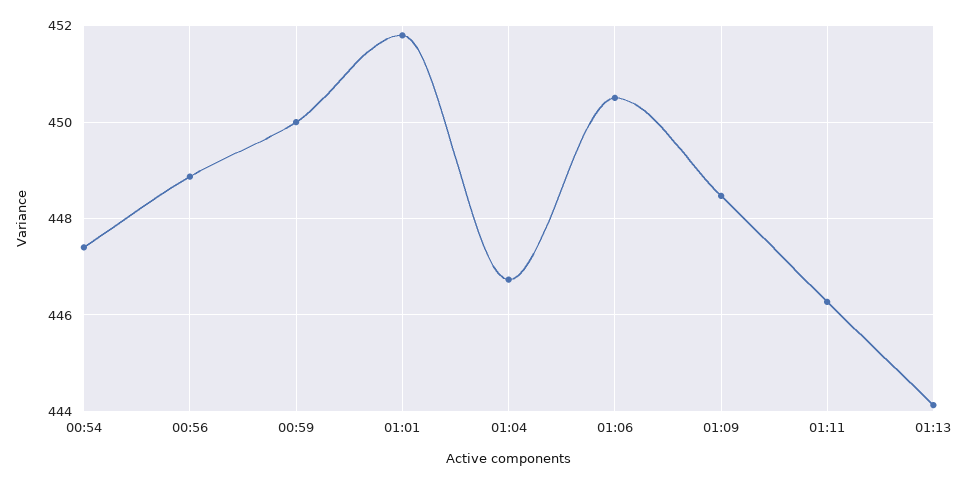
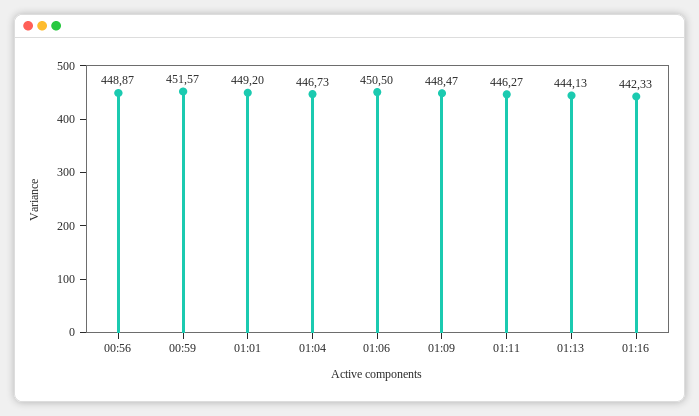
00:54: 447.4 -> none
00:59: 450 -> 451.57
01:01: 451.8 -> 449.2
01:16: none -> 442.33

